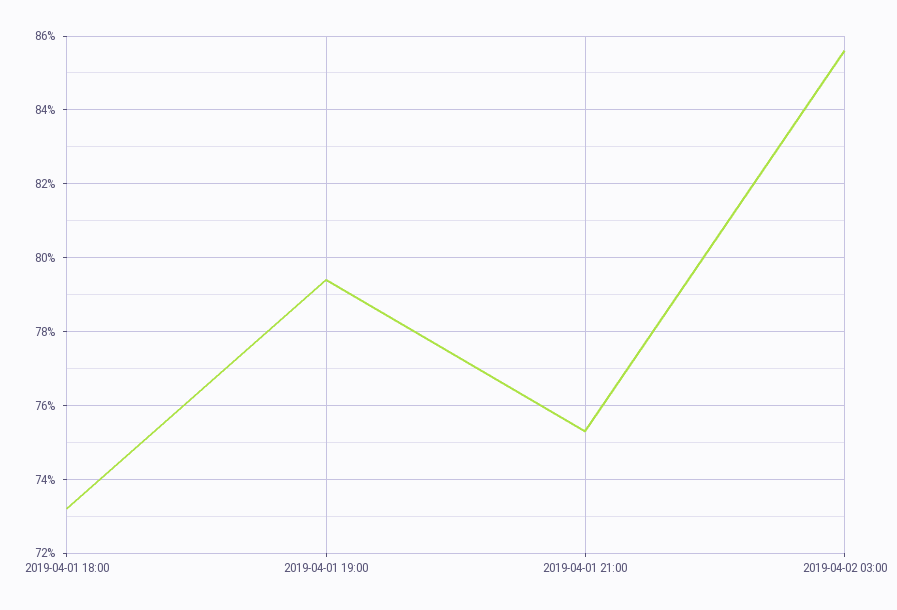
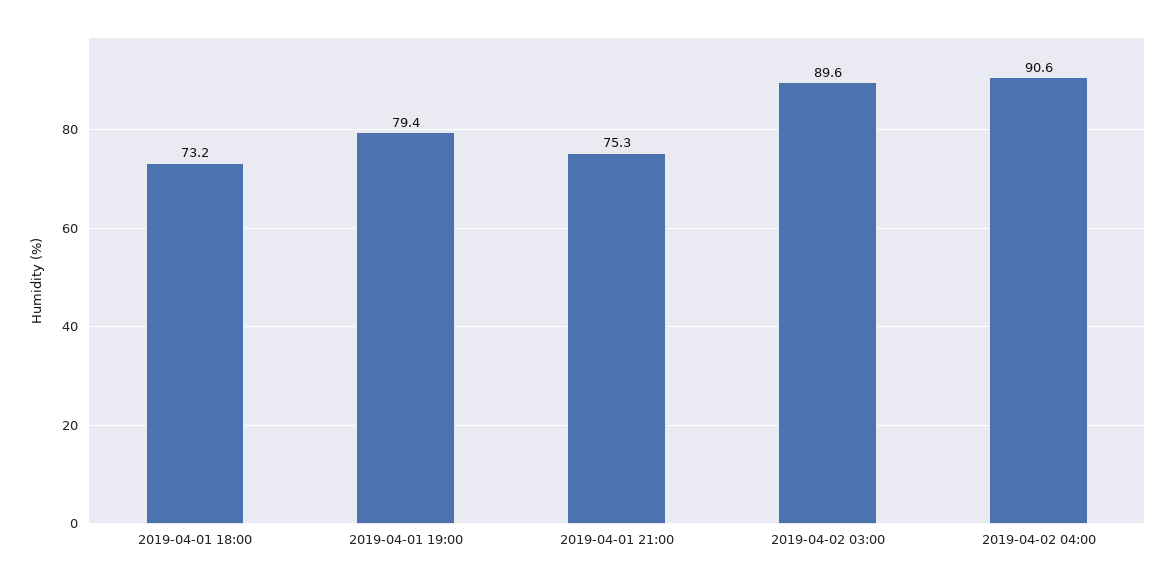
2019-04-02 03:00: 85.5 -> 89.6
2019-04-02 04:00: none -> 90.6

